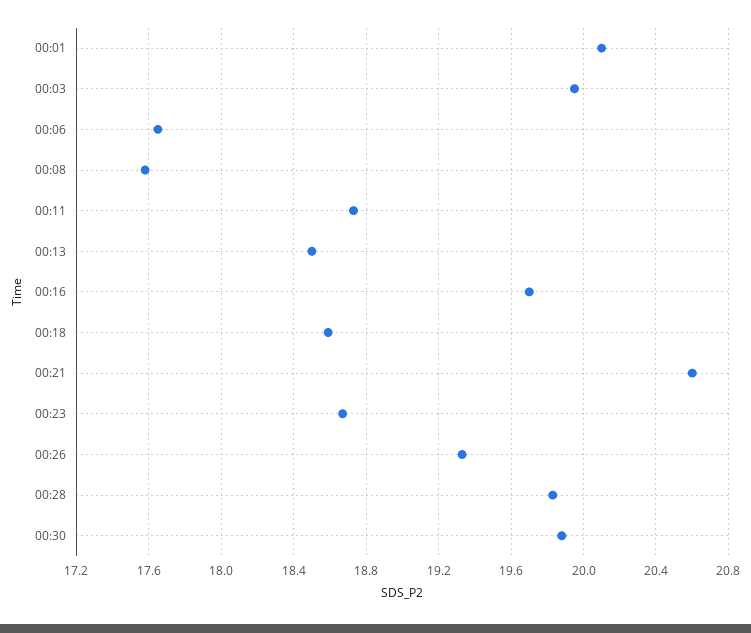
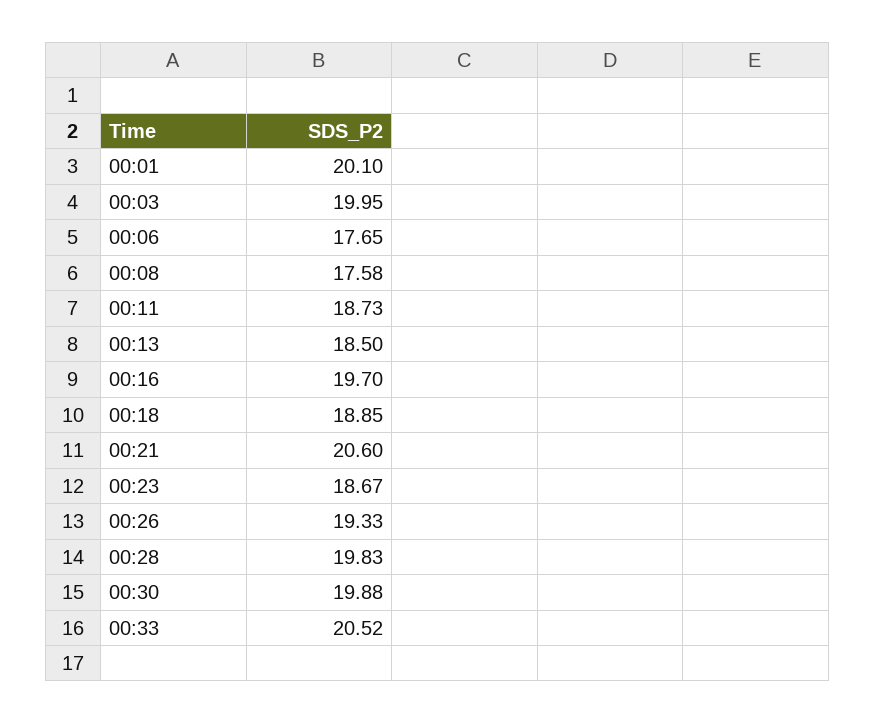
00:18: 18.6 -> 18.85
00:33: none -> 20.52

